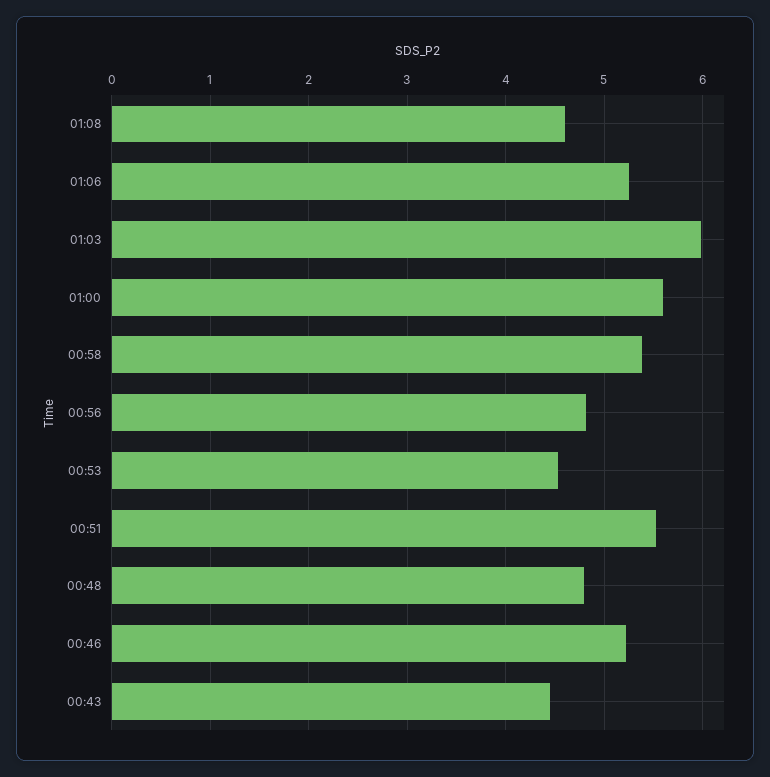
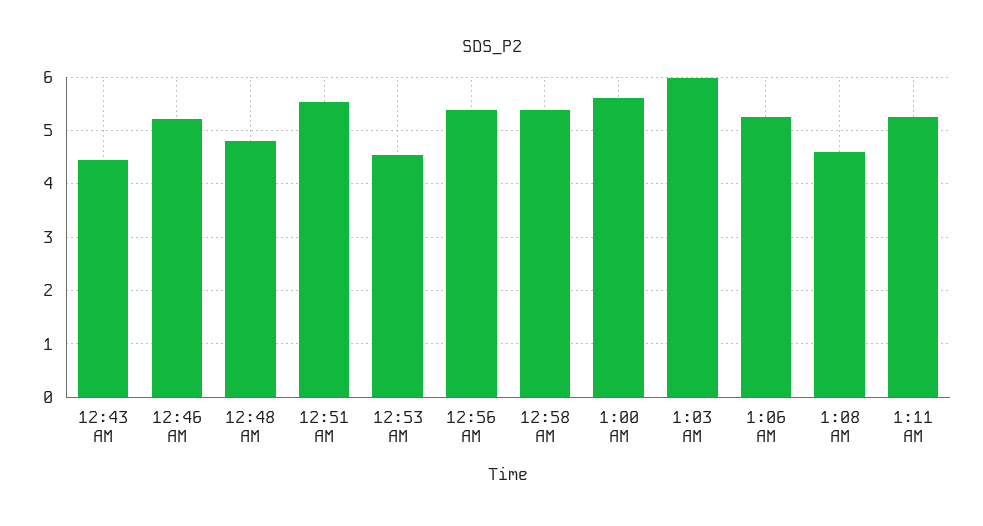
00:56: 4.8 -> 5.4
1:11 AM: none -> 5.2

